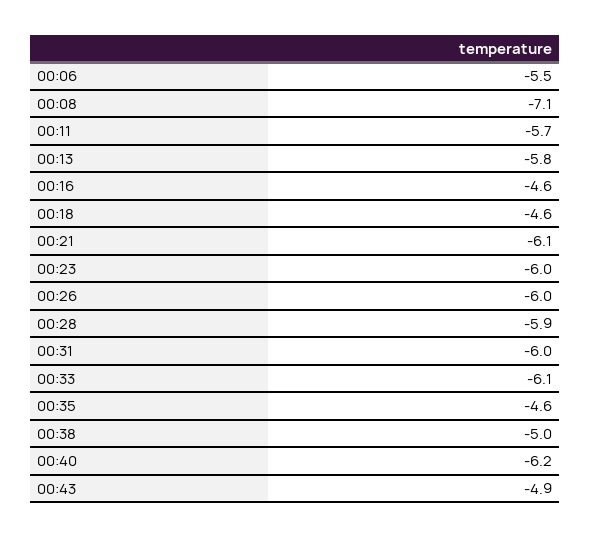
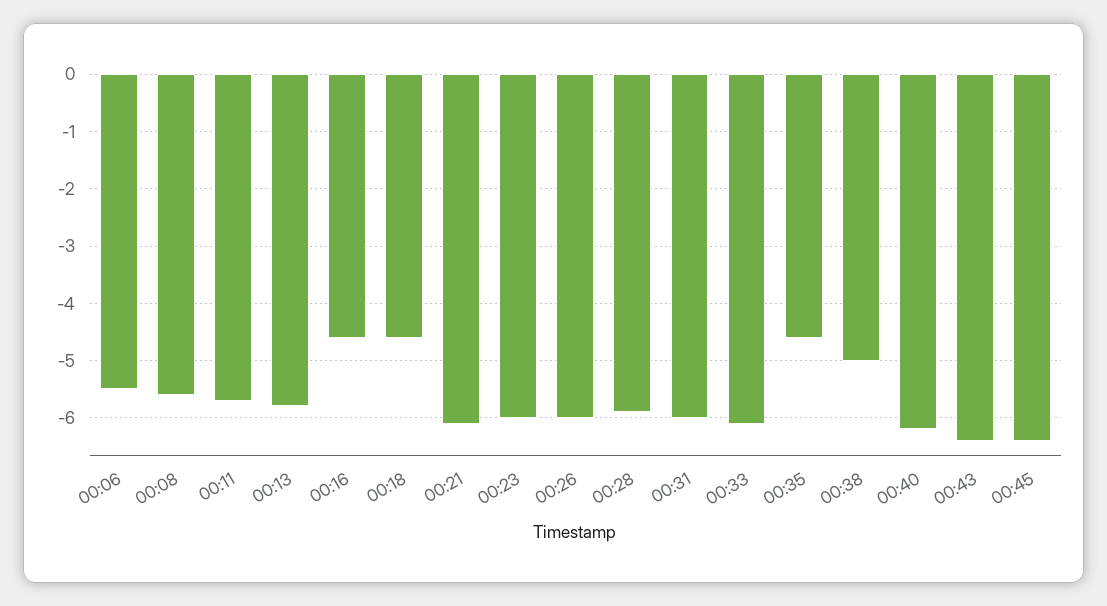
00:08: -7.1 -> -5.5
00:43: -4.9 -> -6.5
00:45: none -> -6.5

